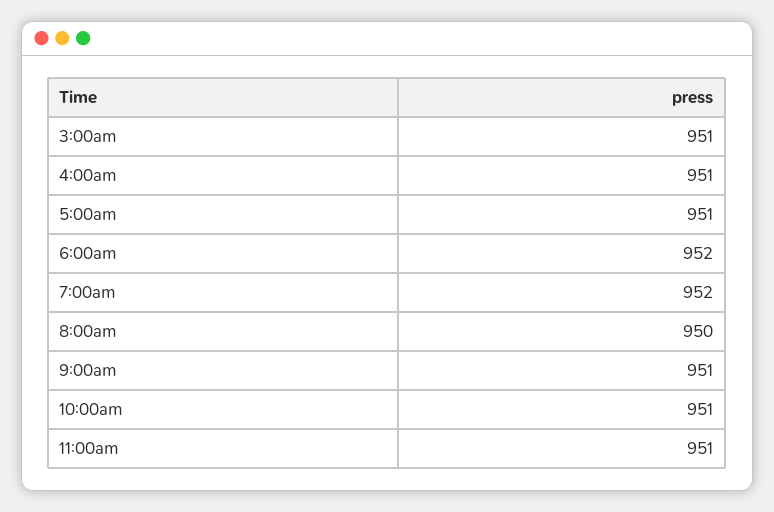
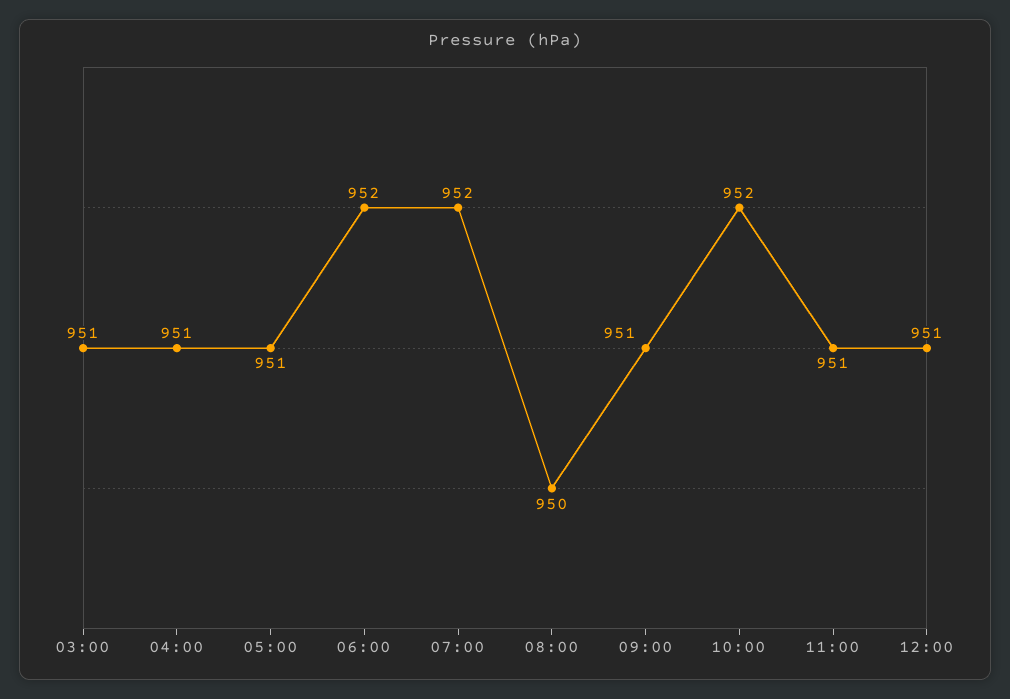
10:00am: 951 -> 952
12:00: none -> 951

